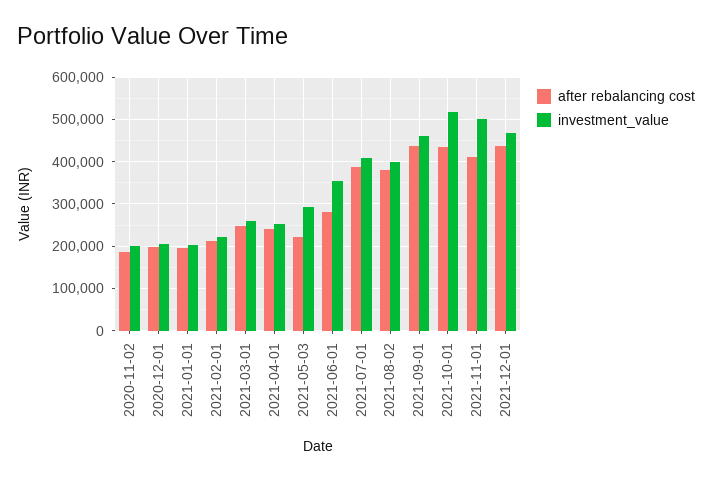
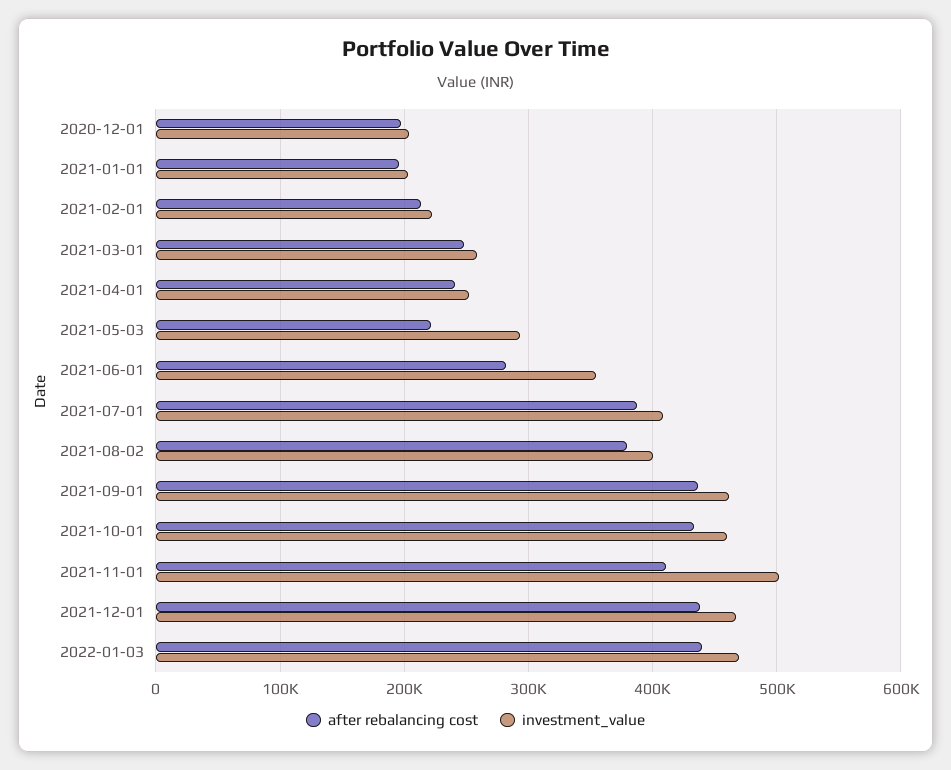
after rebalancing cost, 2020-11-02: 180000 -> none
investment_value, 2020-11-02: 200000 -> none
investment_value, 2021-10-01: 520000 -> 460000
after rebalancing cost, 2022-01-03: none -> 440000
investment_value, 2022-01-03: none -> 470000

